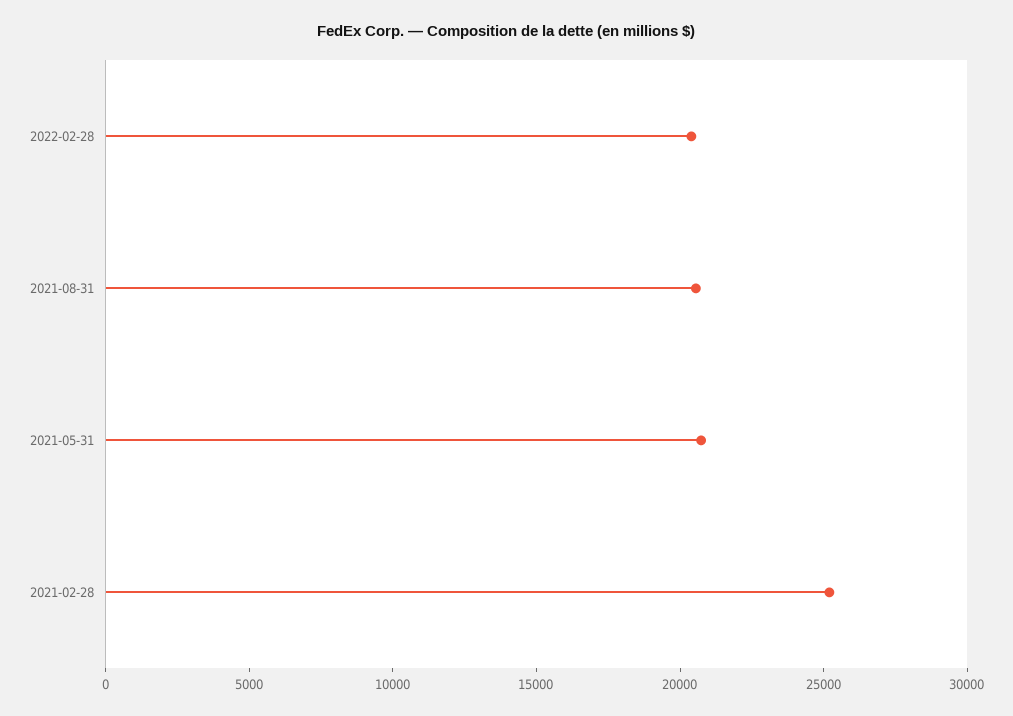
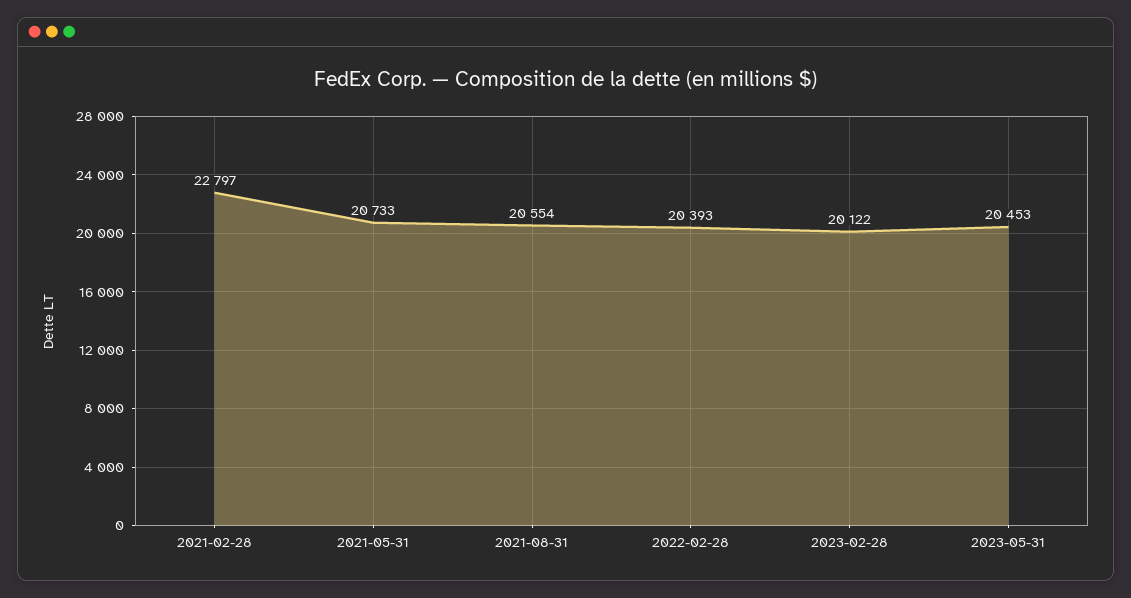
2021-02-28: 25000 -> 22797
2023-02-28: none -> 20122
2023-05-31: none -> 20453

